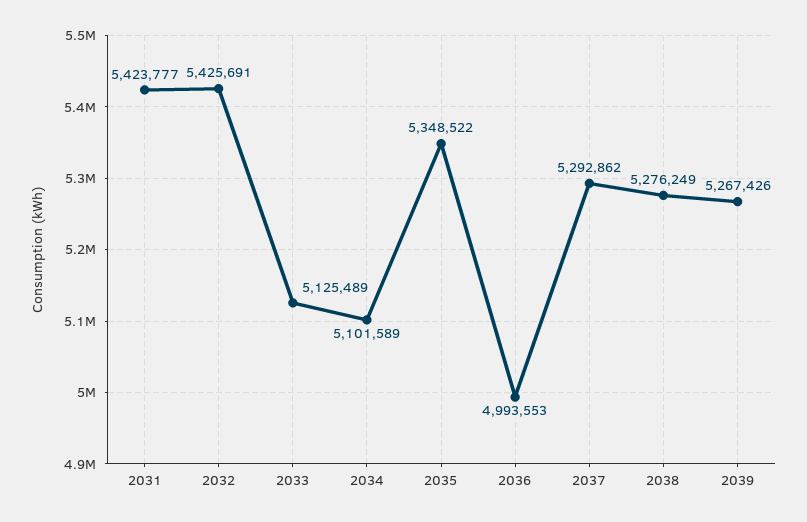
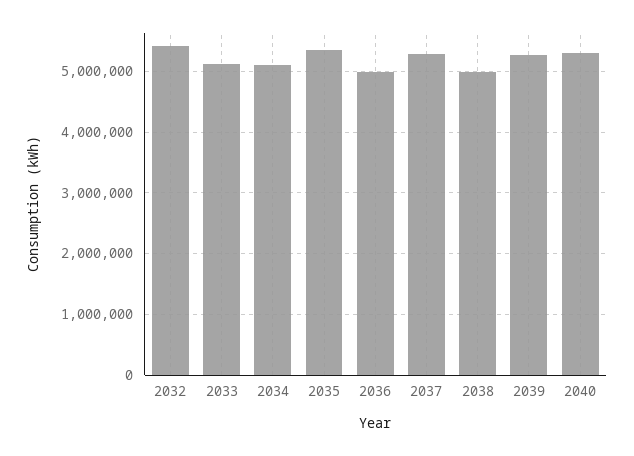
2031: 5423777 -> none
2038: 5276249 -> 5000000
2040: none -> 5300000

